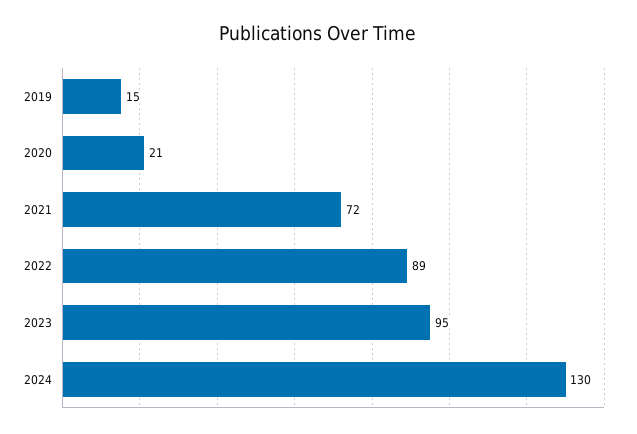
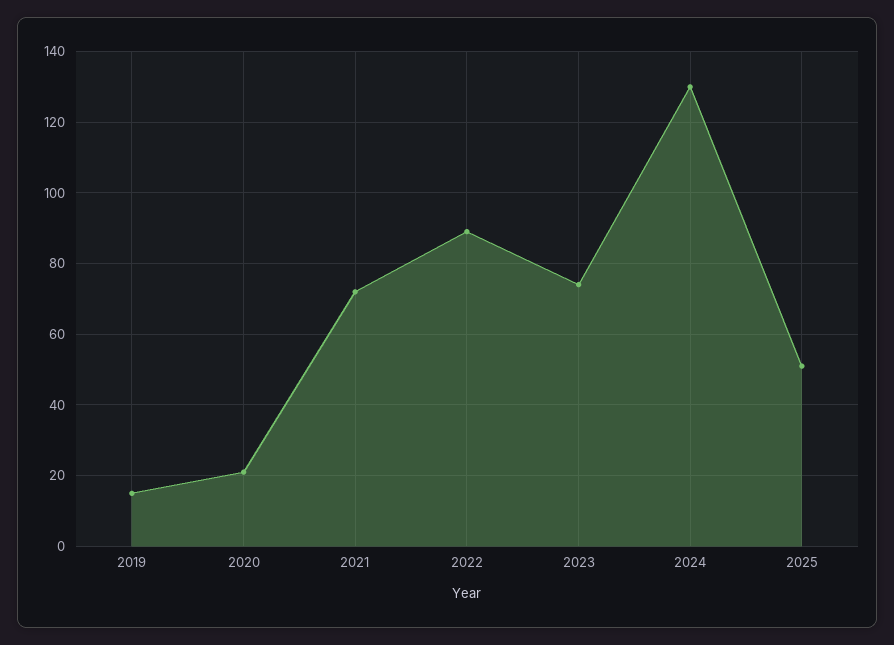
2023: 95 -> 75
2025: none -> 50

